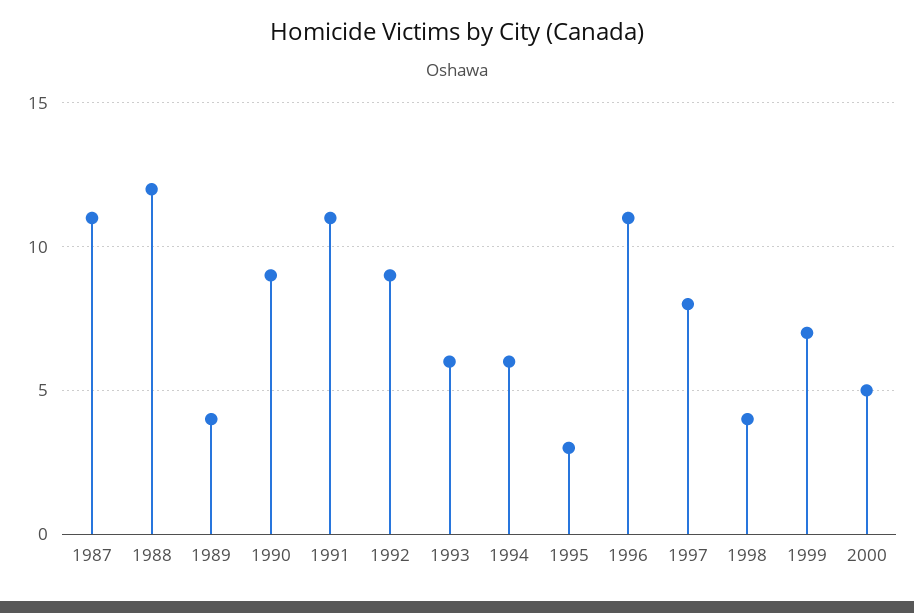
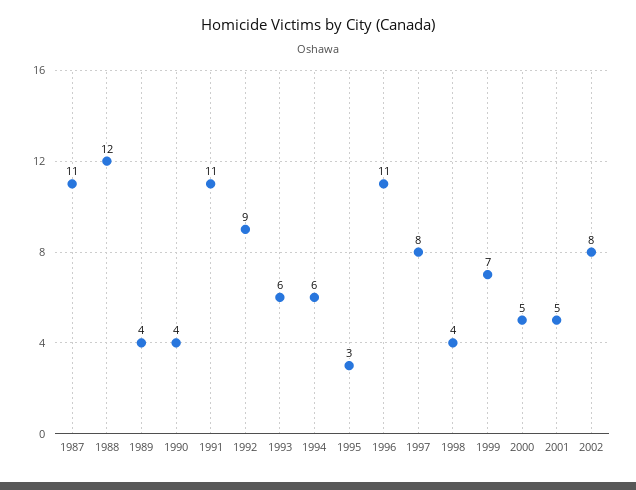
1990: 9 -> 4
2001: none -> 5
2002: none -> 8

